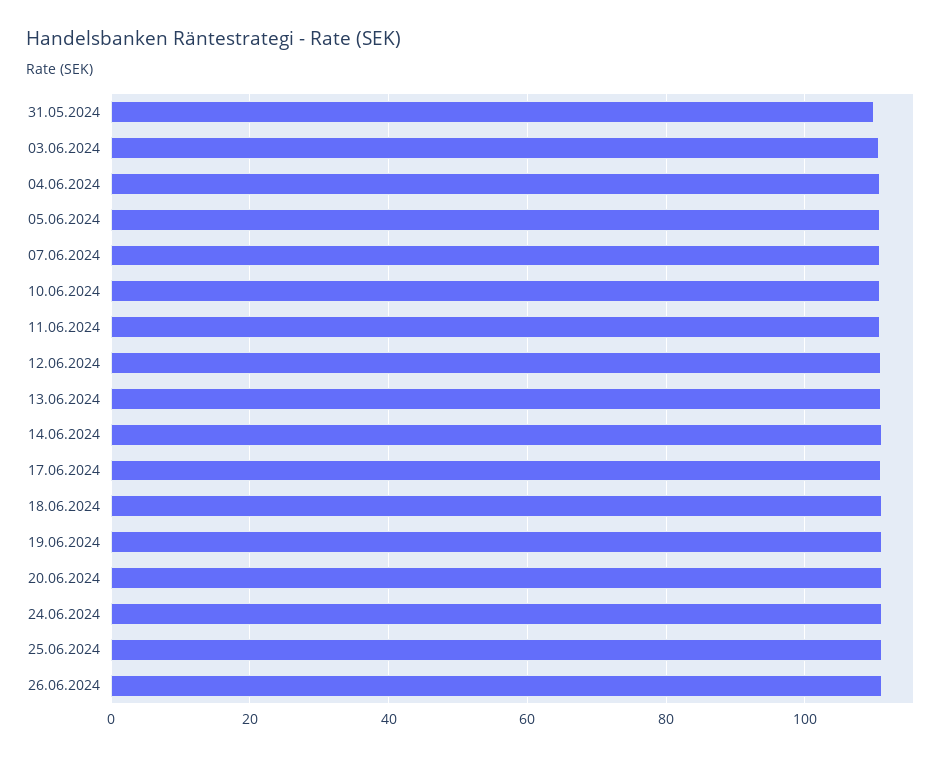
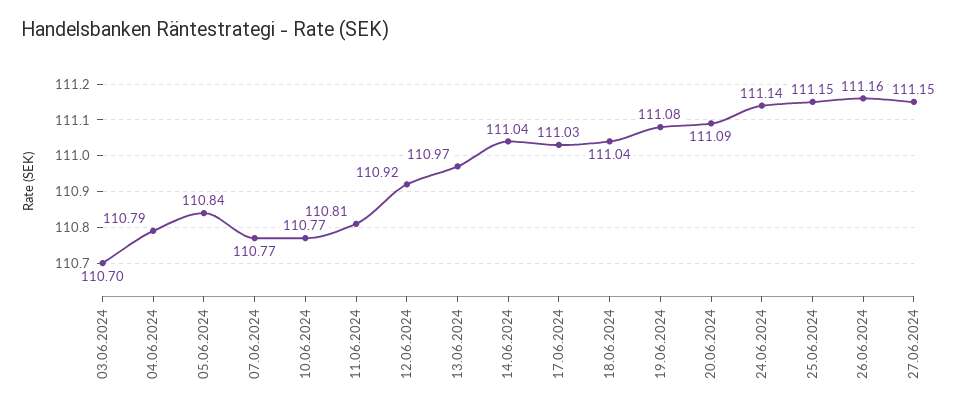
31.05.2024: 110 -> none
27.06.2024: none -> 111.15

